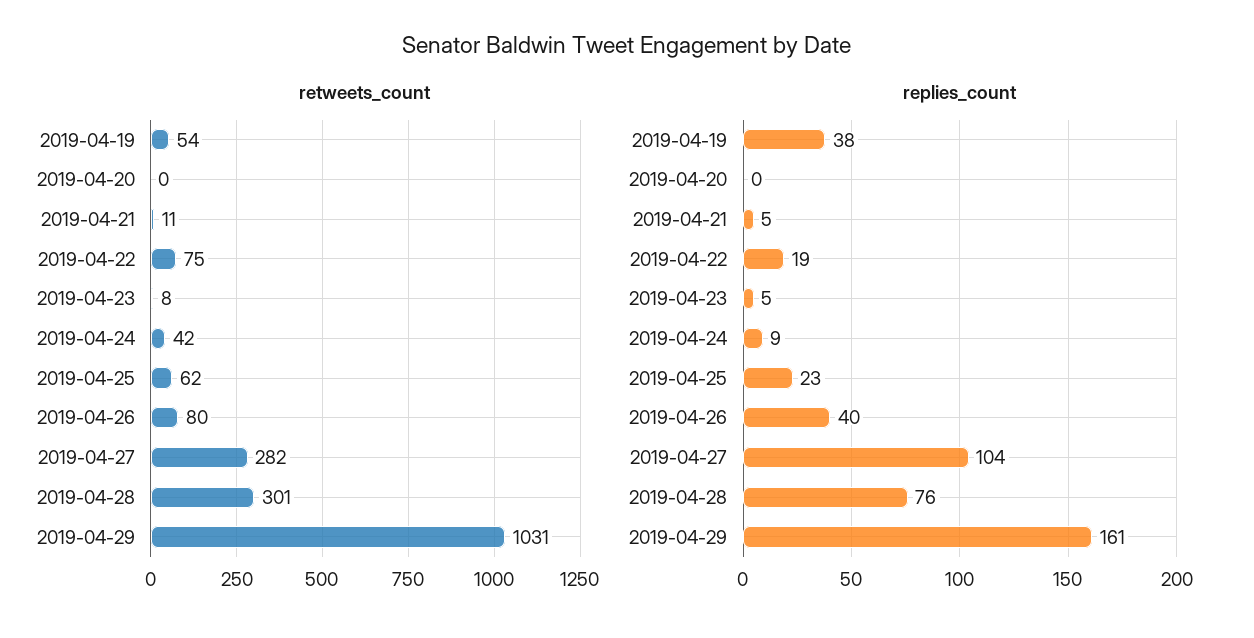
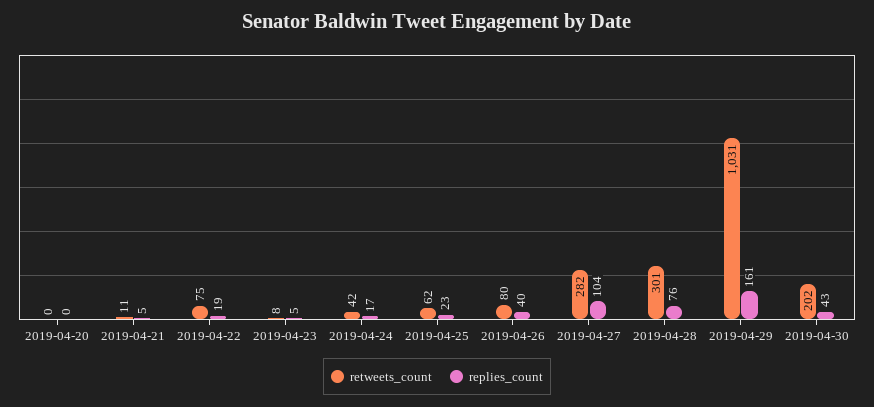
retweets_count, 2019-04-19: 54 -> none
replies_count, 2019-04-19: 38 -> none
replies_count, 2019-04-24: 9 -> 17
retweets_count, 2019-04-30: none -> 202
replies_count, 2019-04-30: none -> 43

